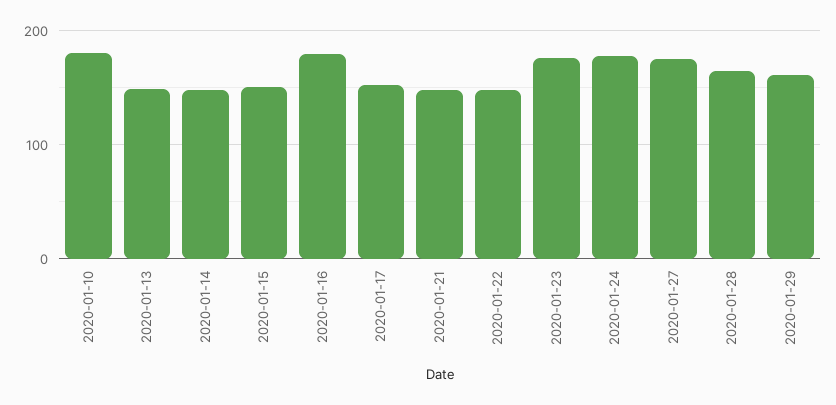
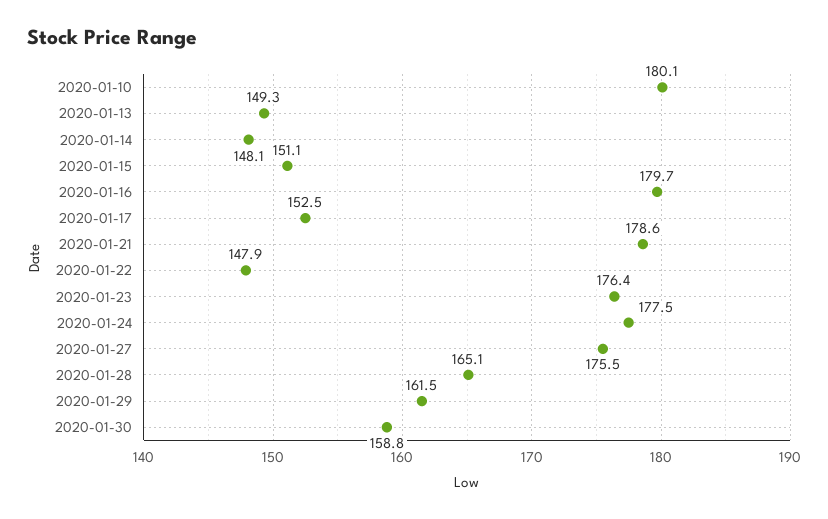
2020-01-21: 150 -> 178.6
2020-01-30: none -> 158.8

